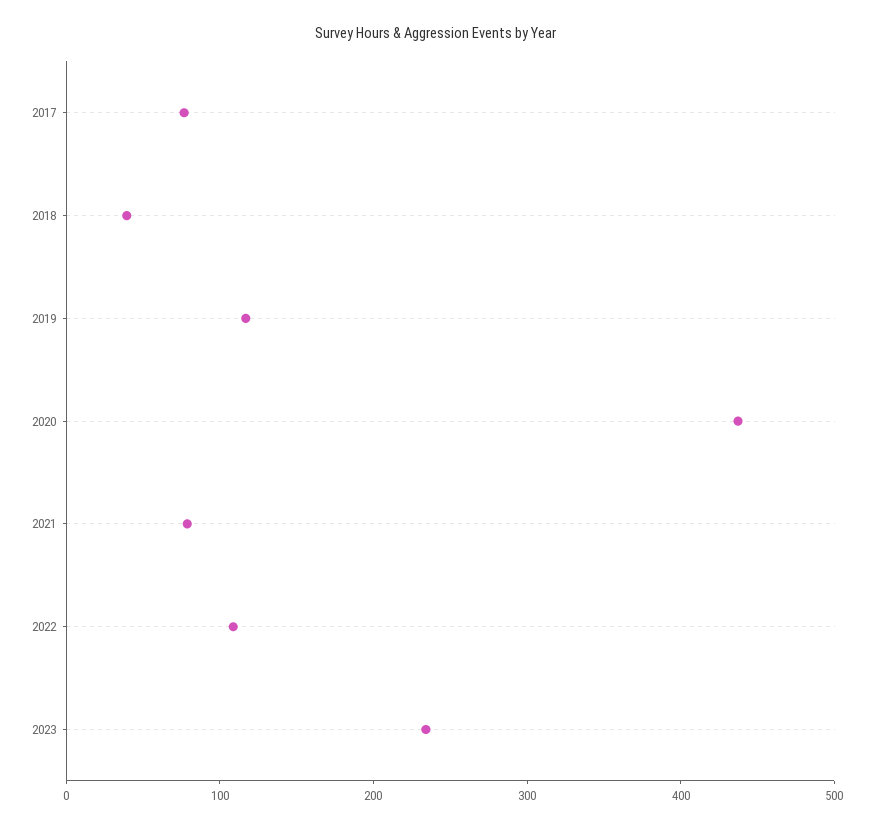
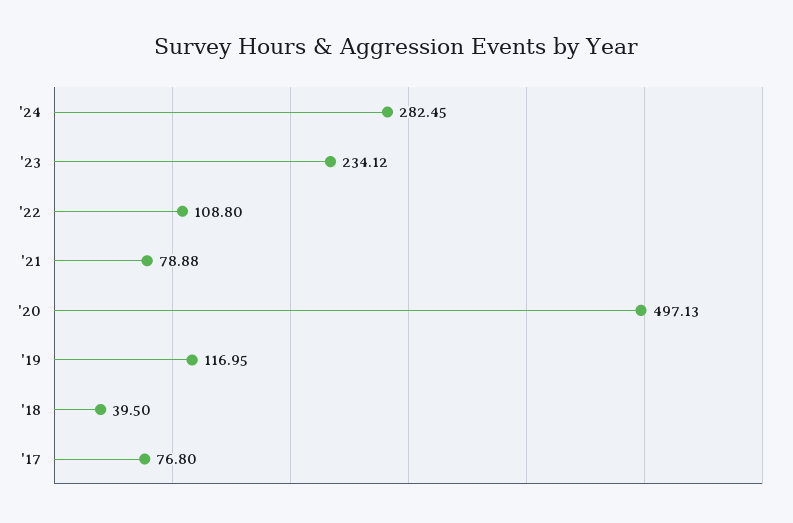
2020: 440 -> 497.13
'24: none -> 282.45

